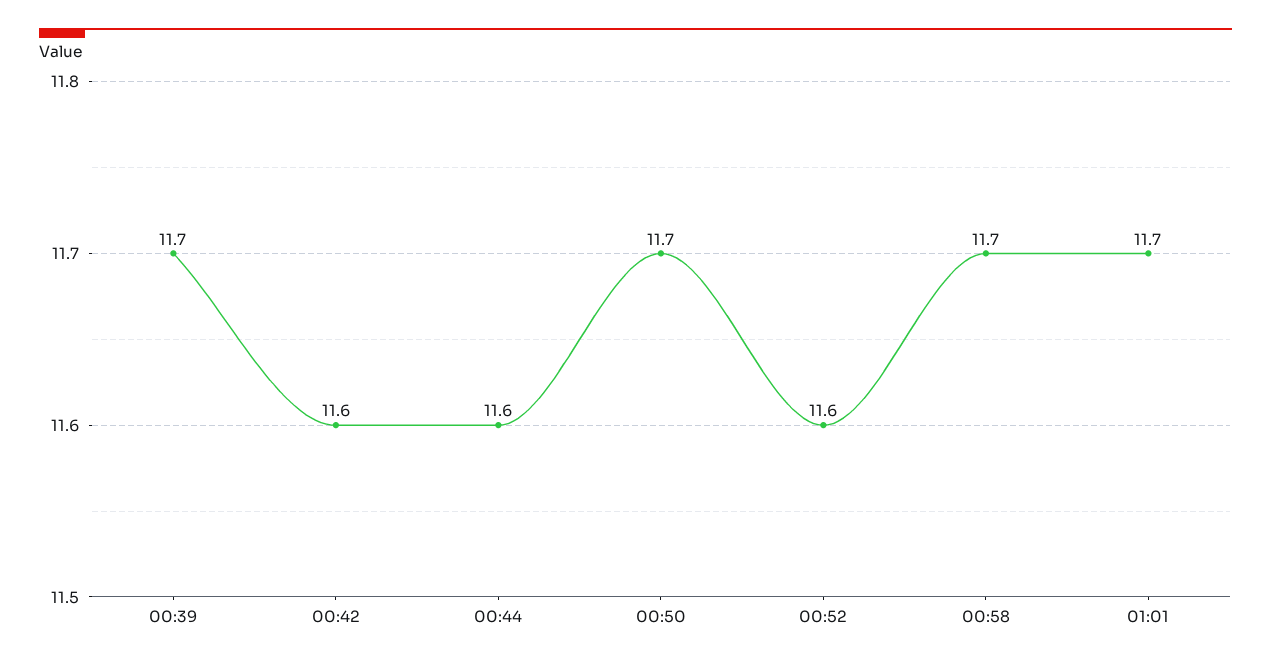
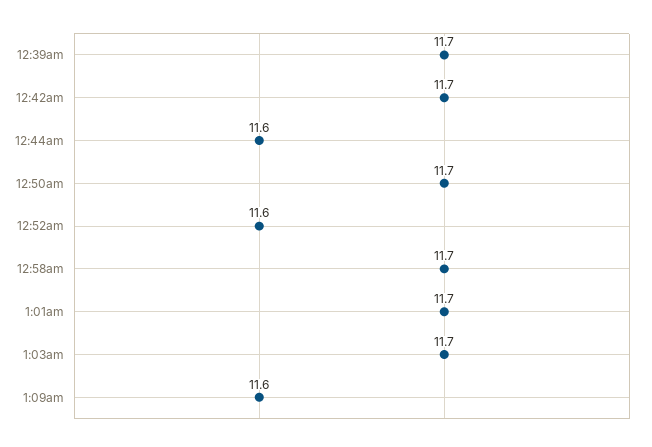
00:42: 11.6 -> 11.7
1:03am: none -> 11.7
1:09am: none -> 11.6

